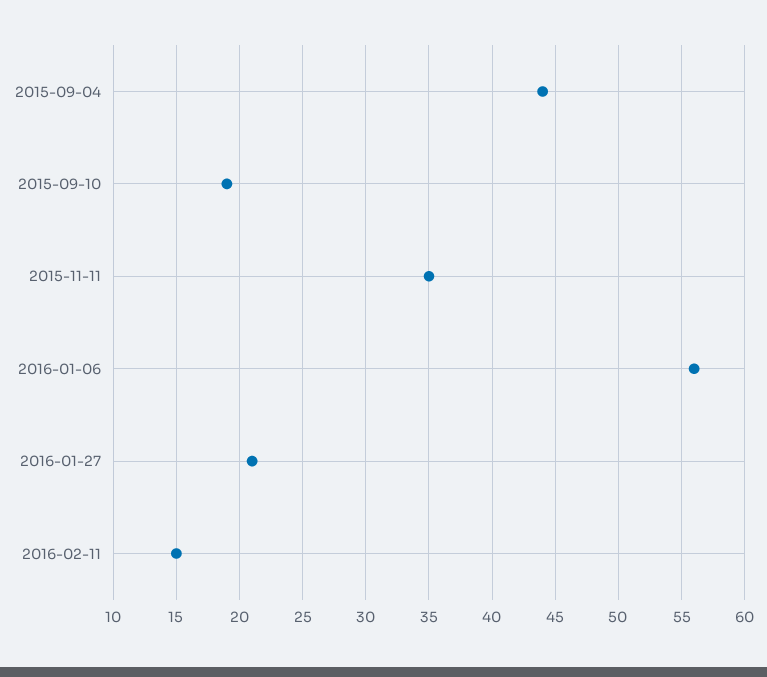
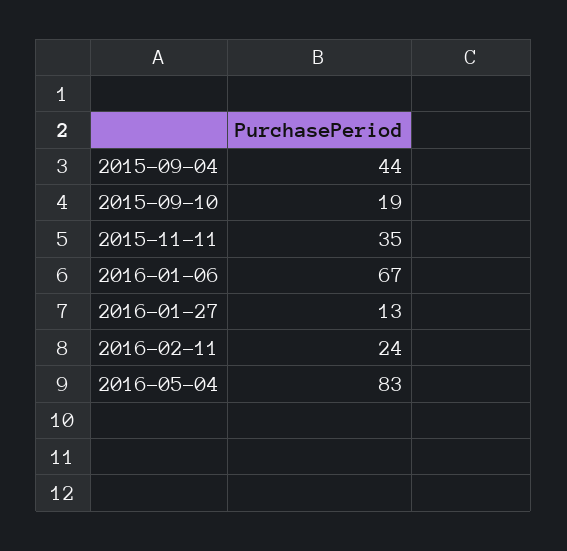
2016-01-06: 56 -> 67
2016-01-27: 21 -> 13
2016-02-11: 15 -> 24
2016-05-04: none -> 83

